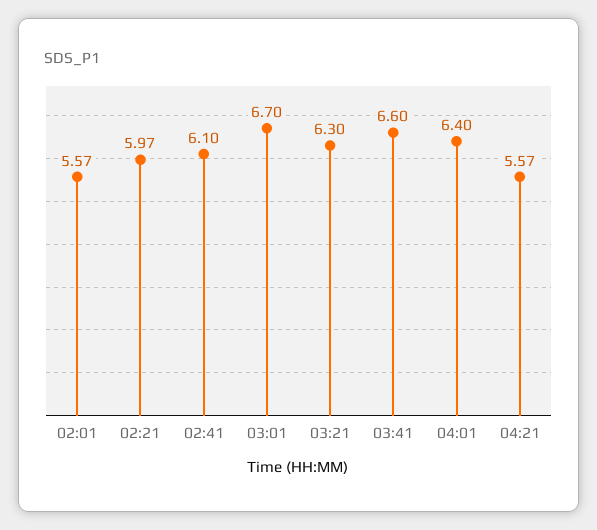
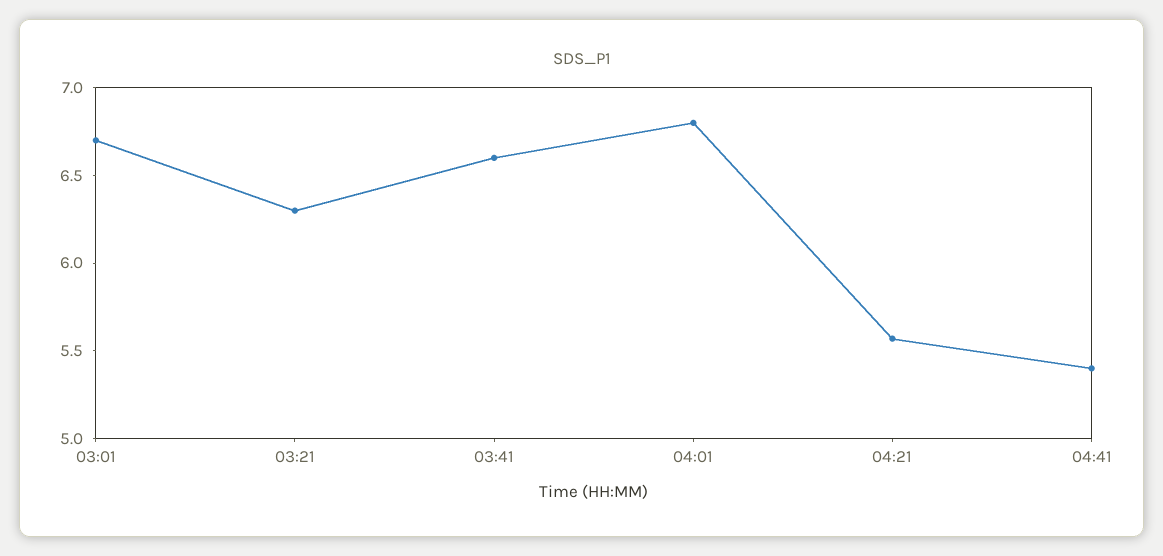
02:01: 5.57 -> none
02:21: 5.97 -> none
02:41: 6.1 -> none
04:01: 6.4 -> 6.8
04:41: none -> 5.4

